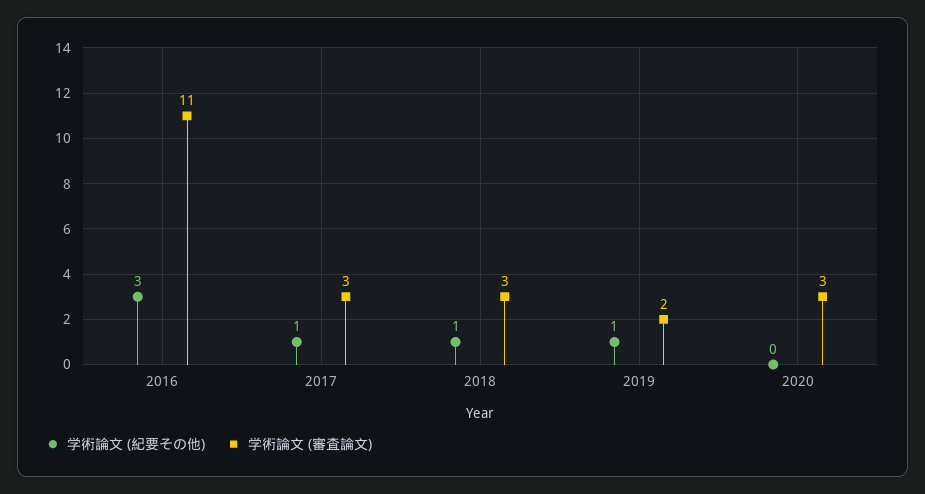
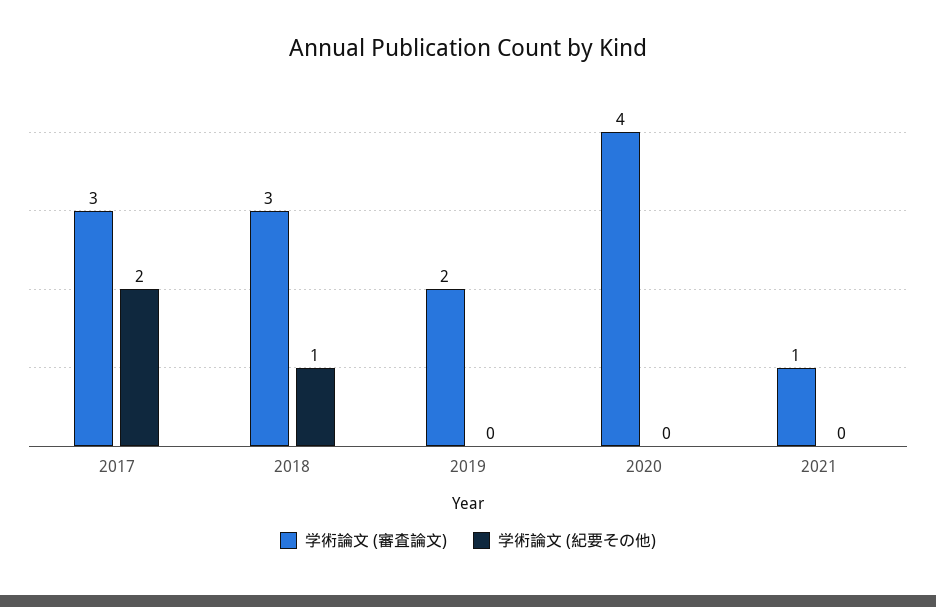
学術論文 (紀要その他), 2016: 3 -> none
学術論文 (審査論文), 2016: 11 -> none
学術論文 (紀要その他), 2017: 1 -> 2
学術論文 (紀要その他), 2019: 1 -> 0
学術論文 (審査論文), 2020: 3 -> 4
学術論文 (審査論文), 2021: none -> 1
学術論文 (紀要その他), 2021: none -> 0

